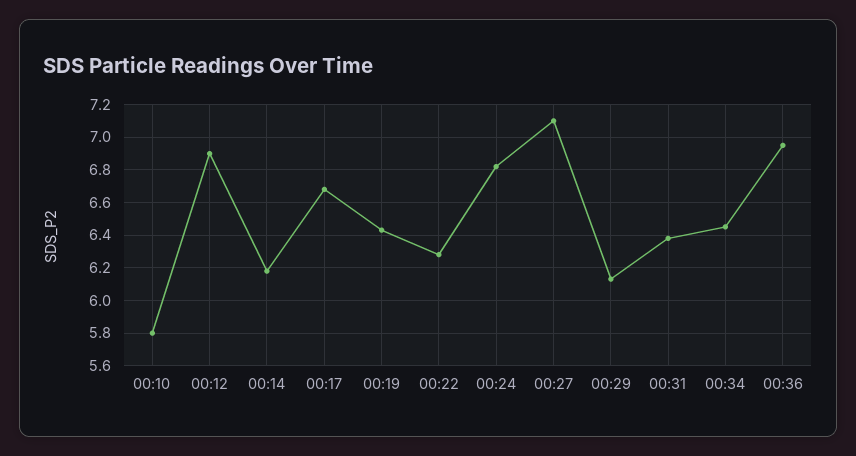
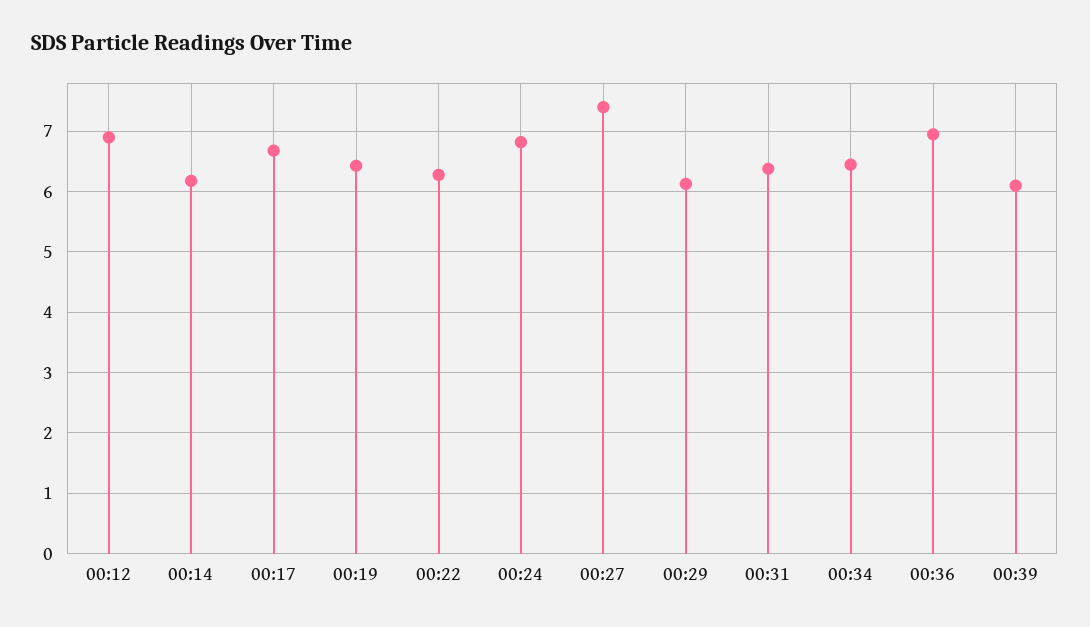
00:10: 5.8 -> none
00:27: 7.1 -> 7.4
00:39: none -> 6.1

